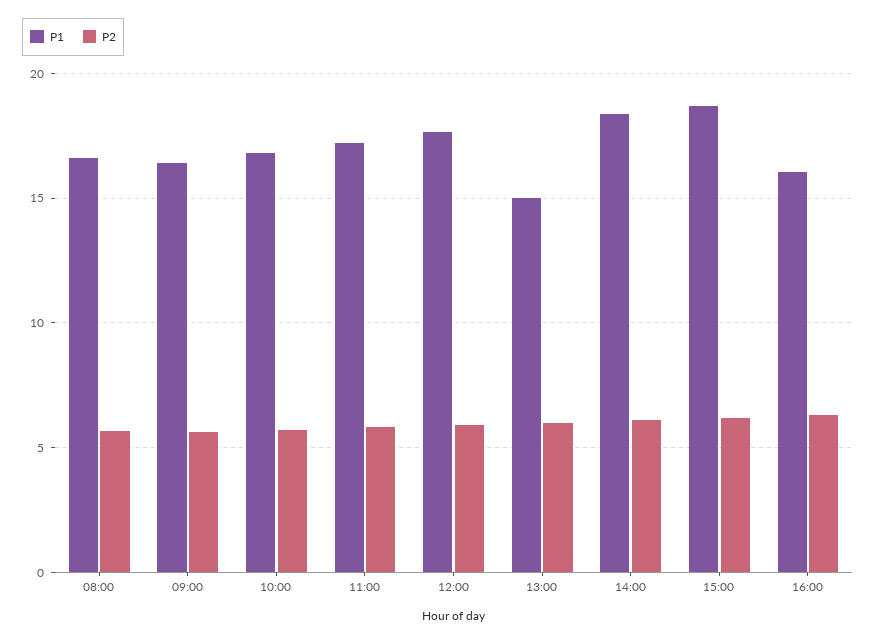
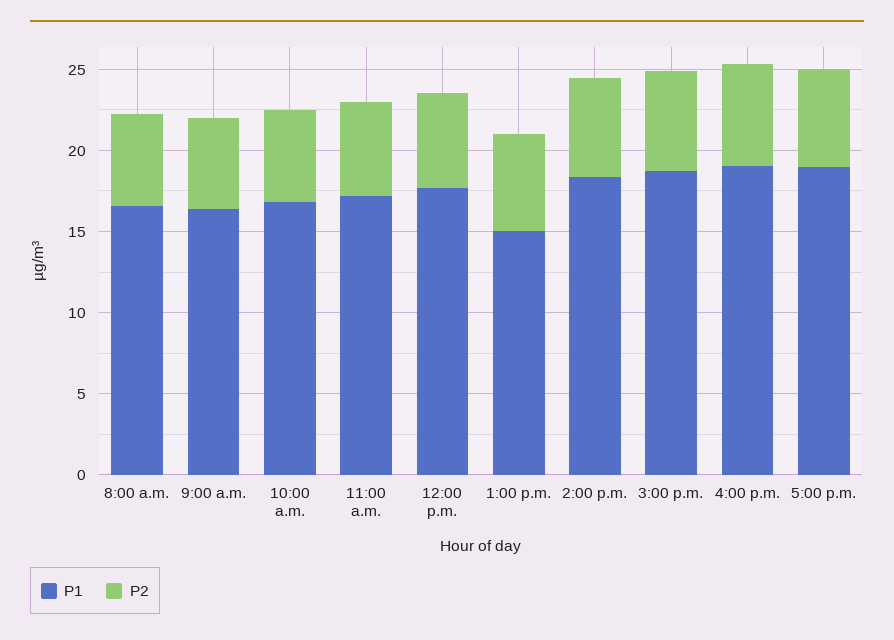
P1, 16:00: 16 -> 19
P1, 5:00 p.m.: none -> 19
P2, 5:00 p.m.: none -> 6

